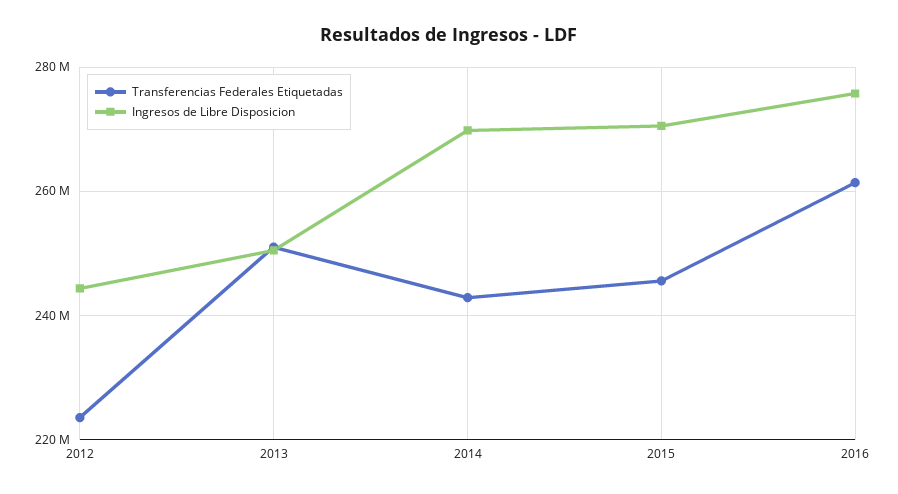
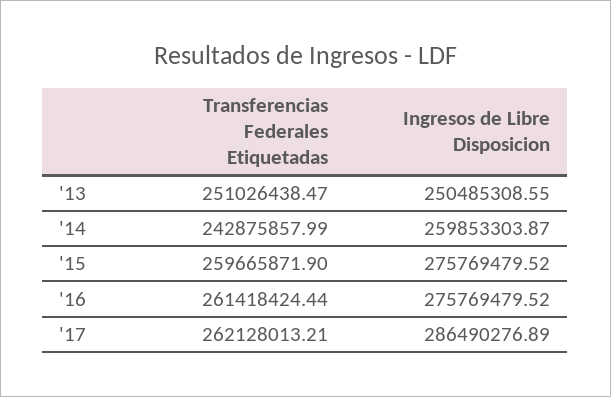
Transferencias Federales Etiquetadas, 2012: 224000000 -> none
Ingresos de Libre Disposicion, 2012: 244000000 -> none
Ingresos de Libre Disposicion, 2014: 270000000 -> 259853303.87
Transferencias Federales Etiquetadas, 2015: 246000000 -> 259665871.9
Ingresos de Libre Disposicion, 2015: 270000000 -> 275769479.52
Transferencias Federales Etiquetadas, '17: none -> 262128013.21
Ingresos de Libre Disposicion, '17: none -> 286490276.89

